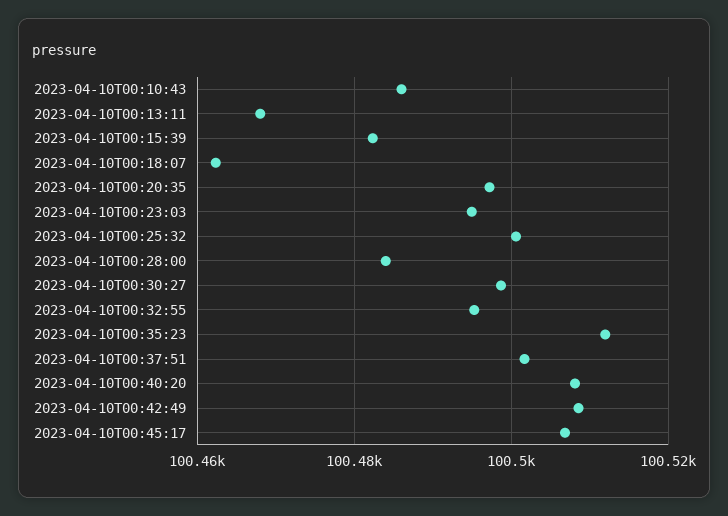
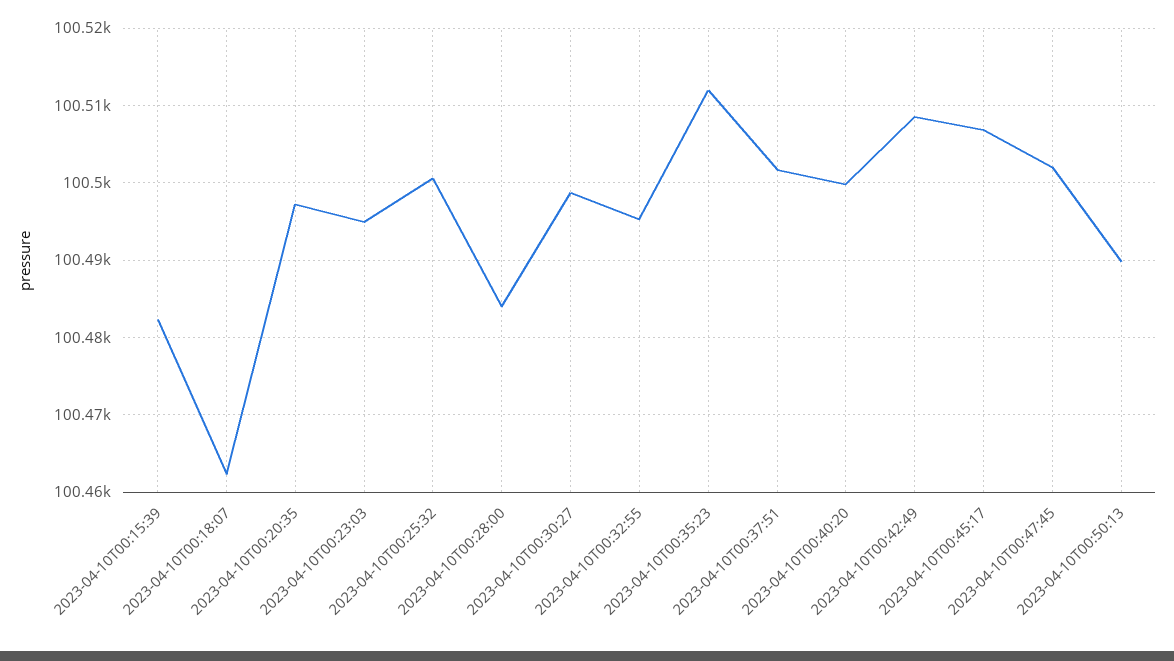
2023-04-10T00:10:43: 100486 -> none
2023-04-10T00:13:11: 100468 -> none
2023-04-10T00:40:20: 100508 -> 100500
2023-04-10T00:47:45: none -> 100502
2023-04-10T00:50:13: none -> 100490

